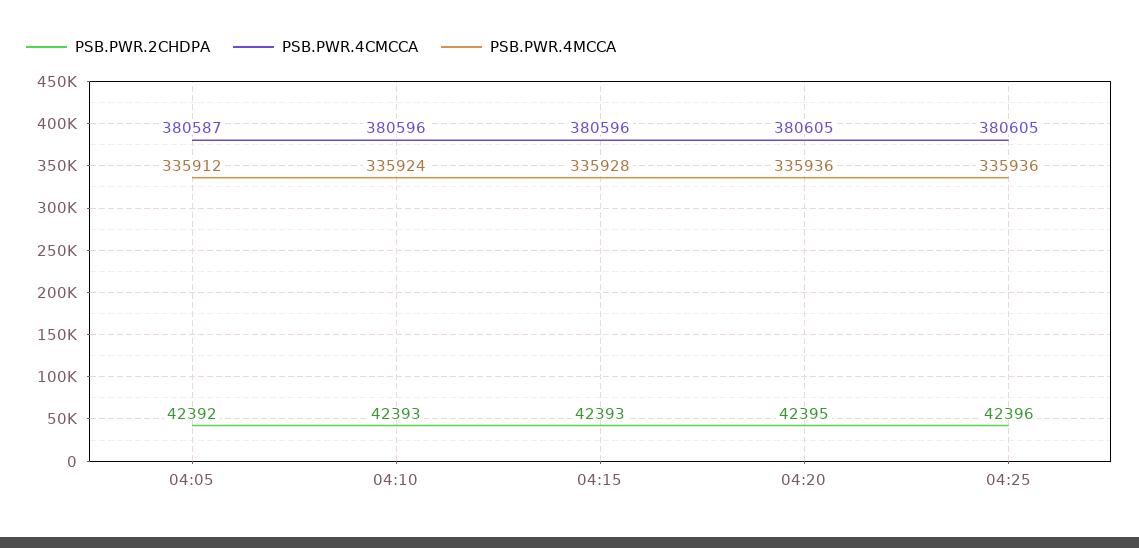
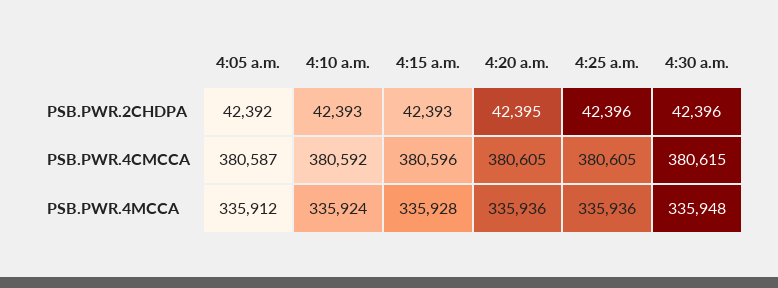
PSB.PWR.4CMCCA, 04:10: 380596 -> 380592
PSB.PWR.2CHDPA, 4:30 a.m.: none -> 42396
PSB.PWR.4CMCCA, 4:30 a.m.: none -> 380615
PSB.PWR.4MCCA, 4:30 a.m.: none -> 335948

